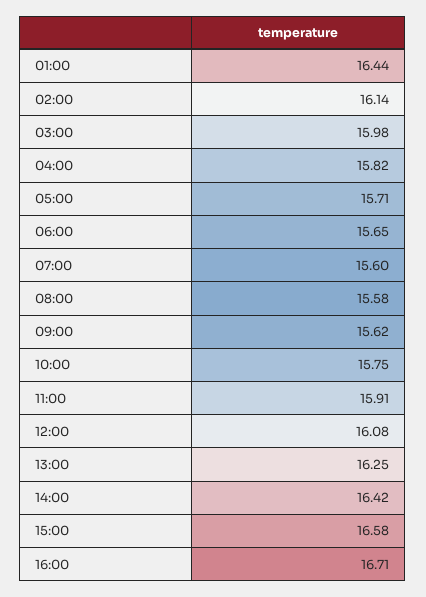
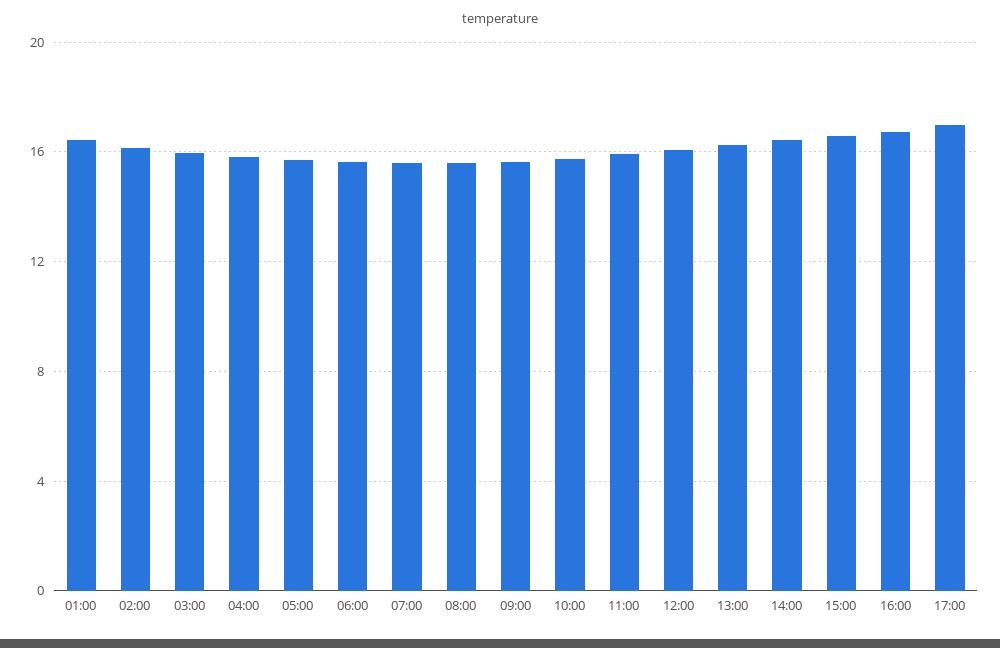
17:00: none -> 17

